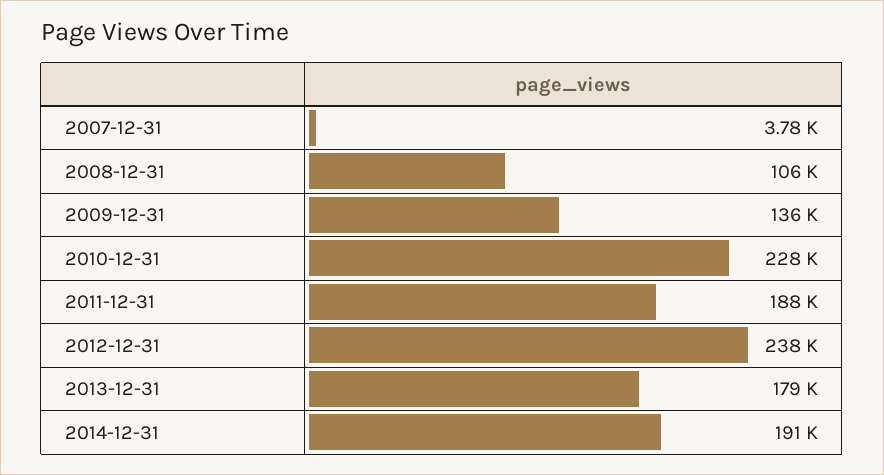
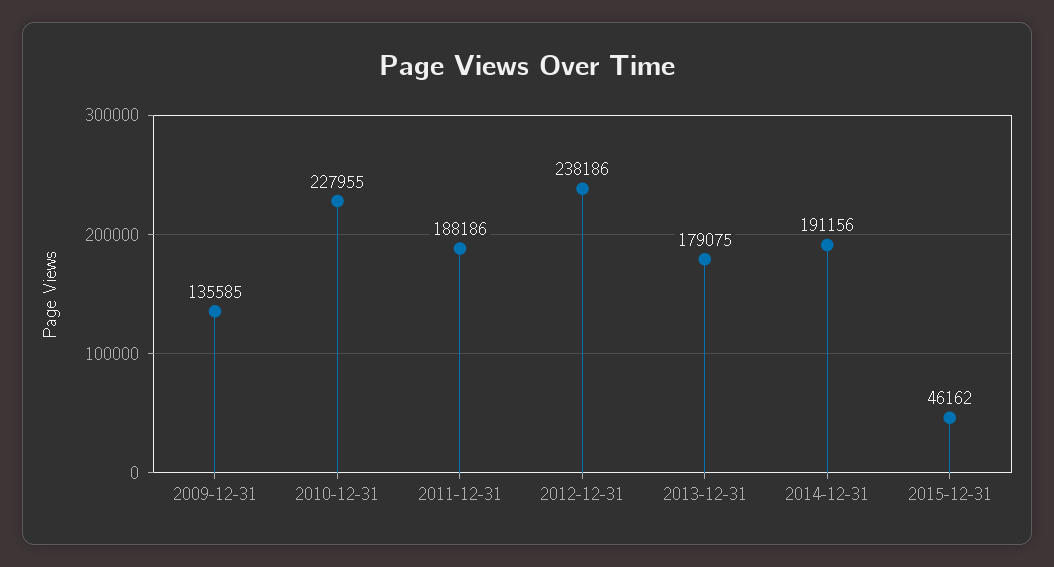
2007-12-31: 3780 -> none
2008-12-31: 106000 -> none
2015-12-31: none -> 46162

